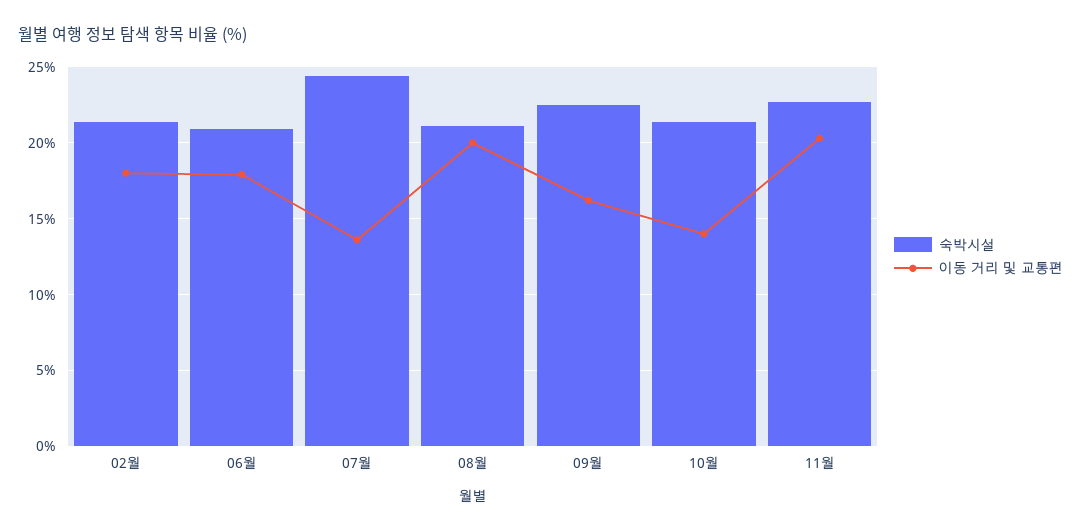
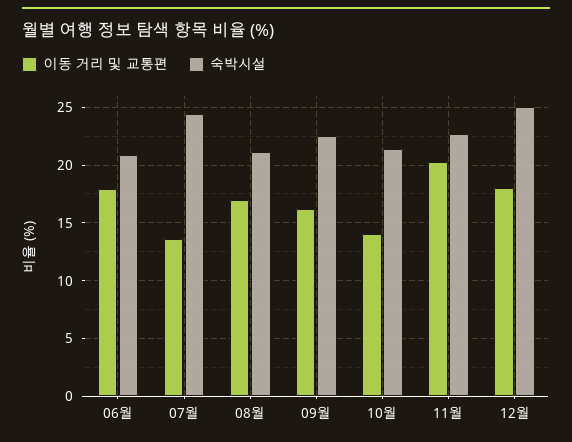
숙박시설, 02월: 21.5 -> none
이동 거리 및 교통편, 02월: 18 -> none
이동 거리 및 교통편, 08월: 20 -> 17
이동 거리 및 교통편, 12월: none -> 18
숙박시설, 12월: none -> 25

